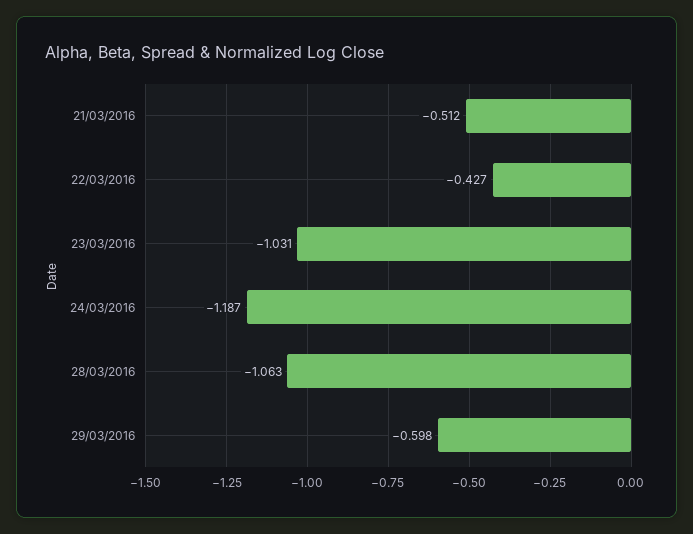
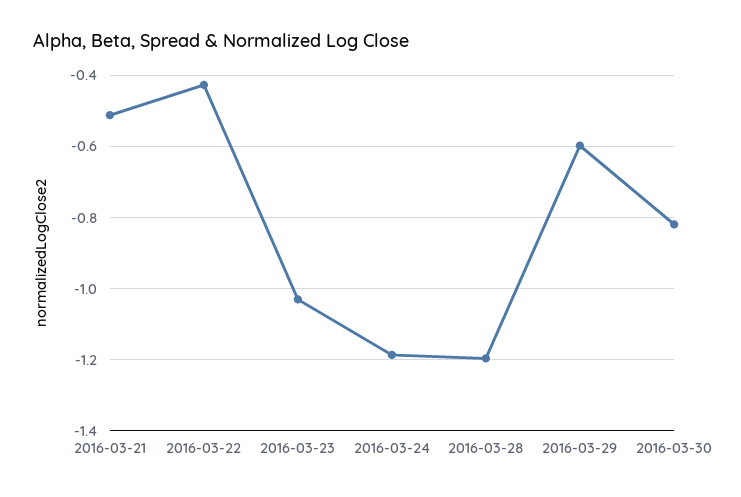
28/03/2016: -1.063 -> -1.2
2016-03-30: none -> -0.82

